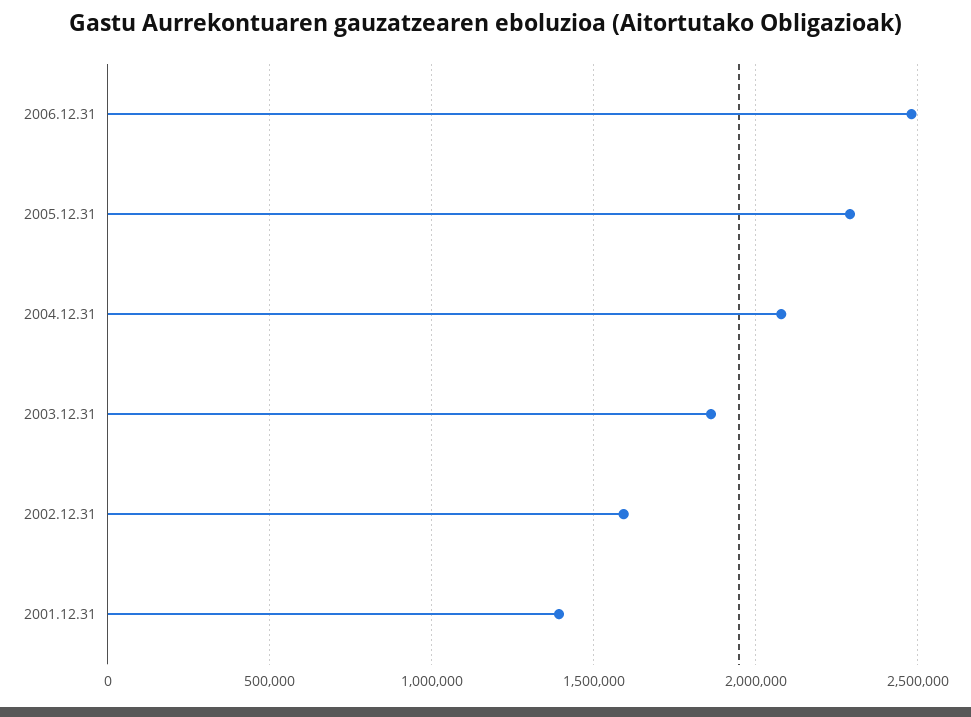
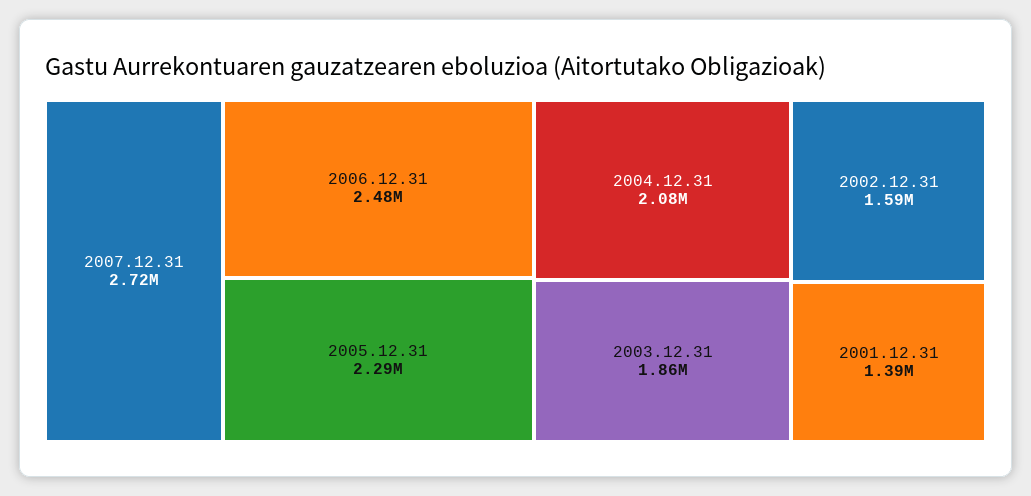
2007.12.31: none -> 2720000

